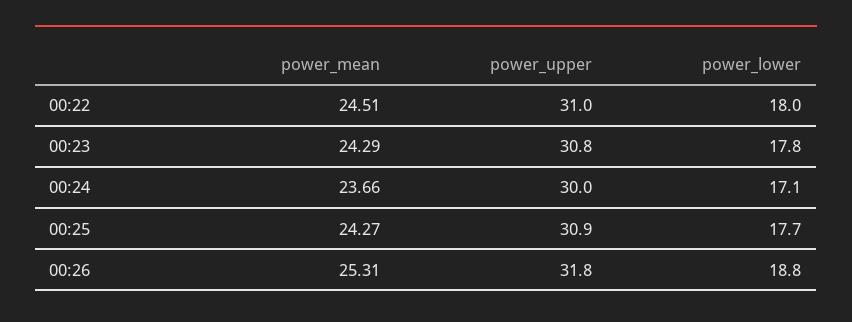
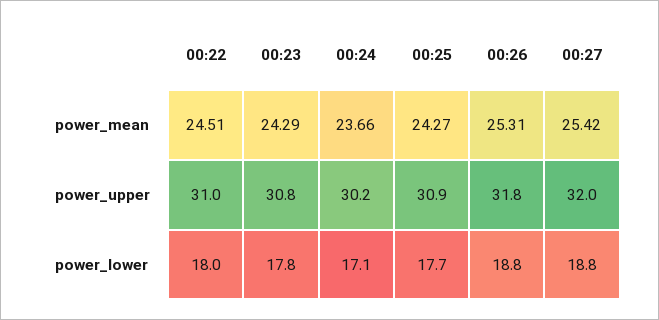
power_upper, 00:24: 30 -> 30.2
power_mean, 00:27: none -> 25.42
power_upper, 00:27: none -> 32
power_lower, 00:27: none -> 18.8

